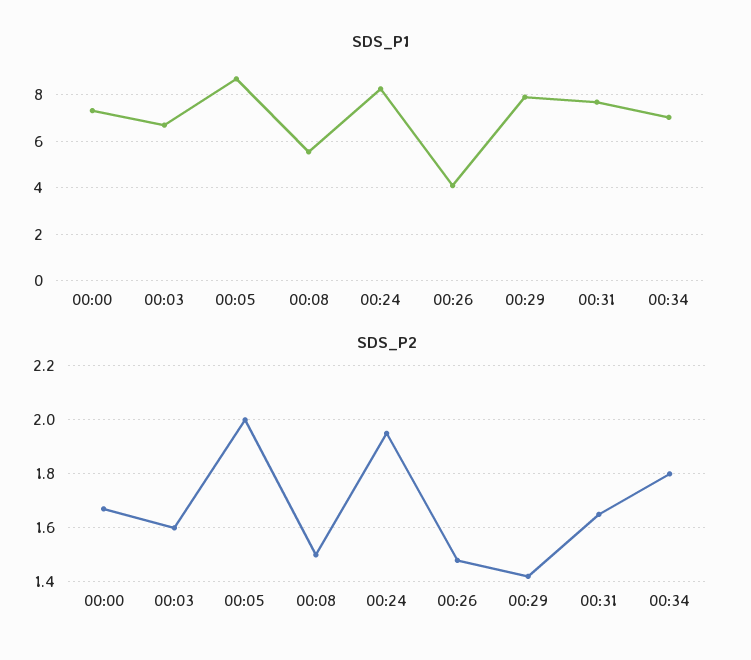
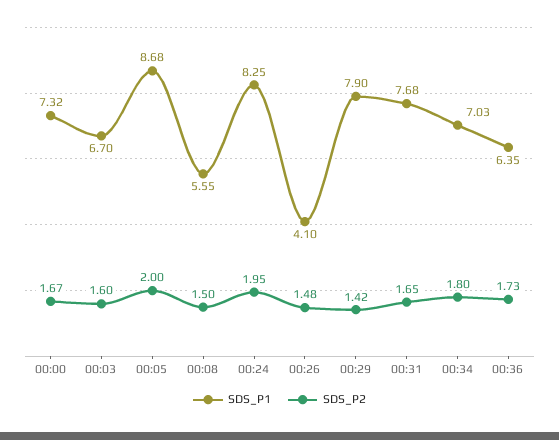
SDS_P1, 00:36: none -> 6.35
SDS_P2, 00:36: none -> 1.73

